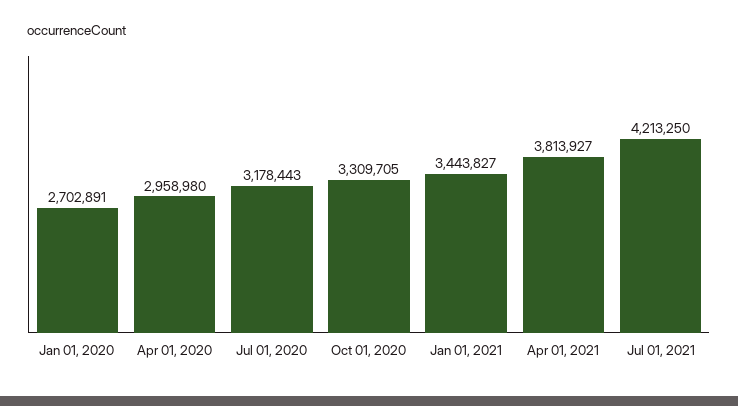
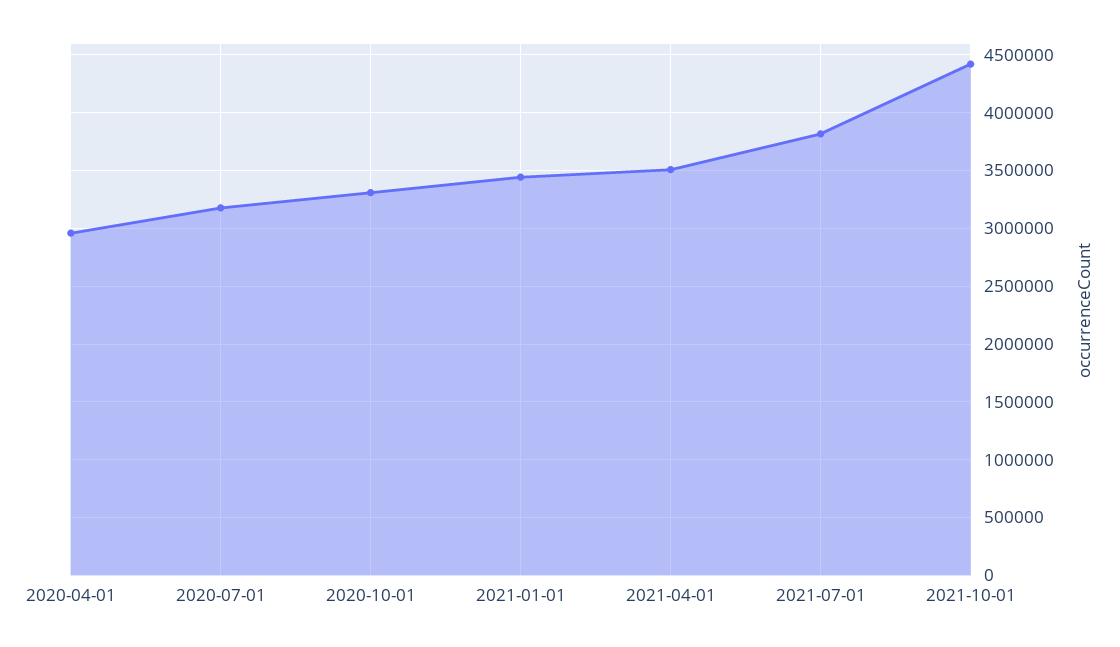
Jan 01, 2020: 2702891 -> none
Apr 01, 2021: 3813927 -> 3500000
Jul 01, 2021: 4213250 -> 3800000
2021-10-01: none -> 4400000

